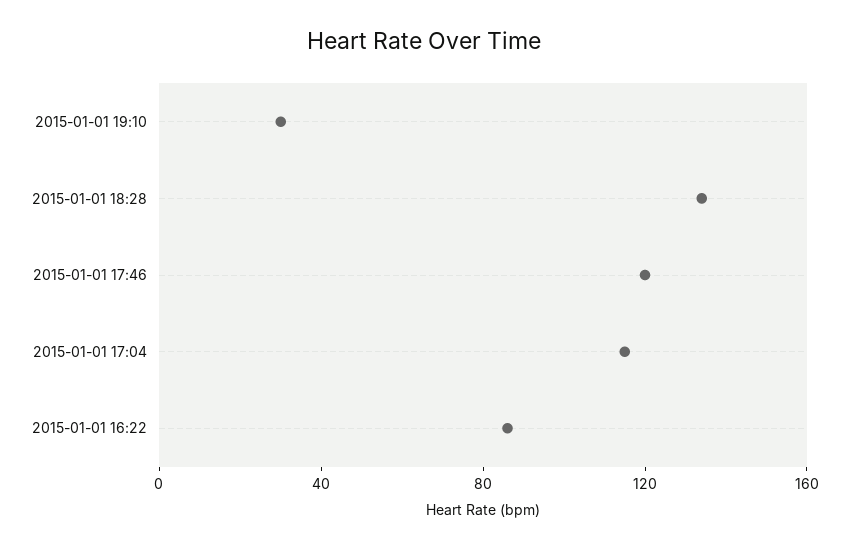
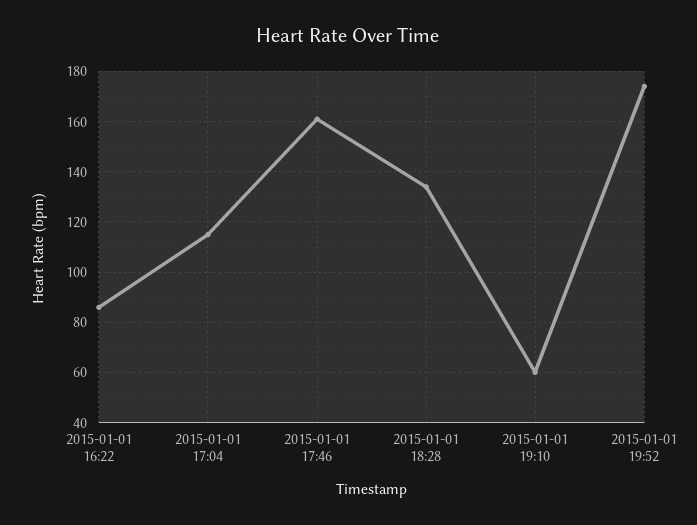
2015-01-01 19:10: 30 -> 60
2015-01-01 17:46: 120 -> 160
2015-01-01 19:52: none -> 175

